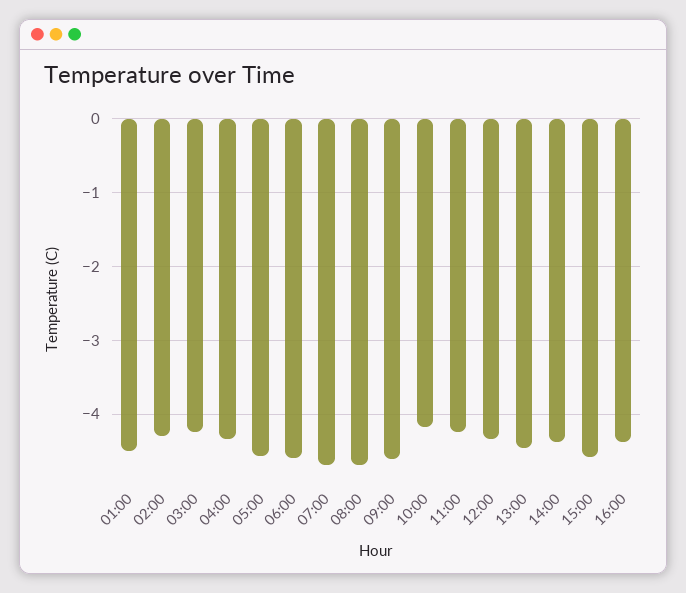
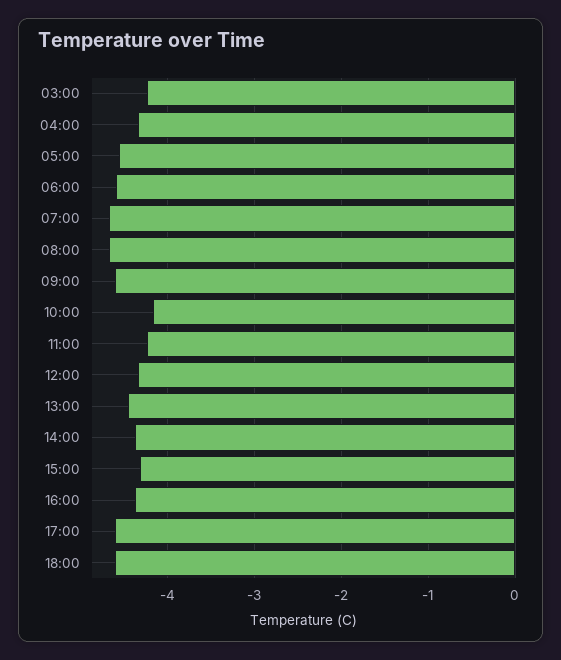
01:00: -4.5 -> none
02:00: -4.3 -> none
15:00: -4.6 -> -4.3
17:00: none -> -4.6
18:00: none -> -4.6

